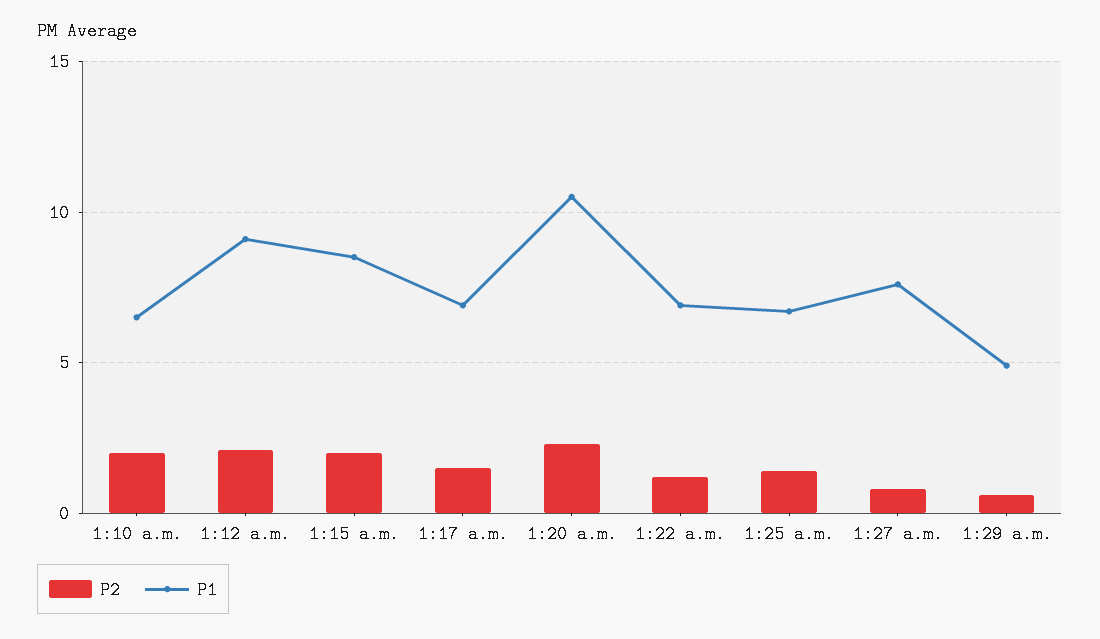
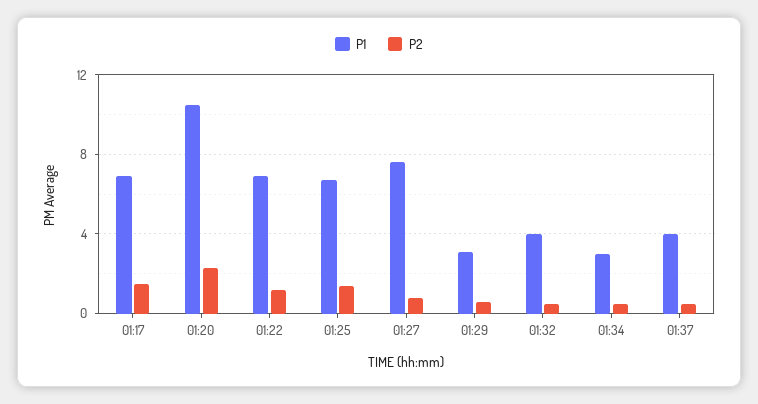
P2, 1:10 a.m.: 2 -> none
P1, 1:10 a.m.: 6.5 -> none
P2, 1:12 a.m.: 2 -> none
P1, 1:12 a.m.: 9 -> none
P2, 1:15 a.m.: 2 -> none
P1, 1:15 a.m.: 8.5 -> none
P1, 1:29 a.m.: 5 -> 3
P1, 01:32: none -> 4
P2, 01:32: none -> 0.5
P1, 01:34: none -> 3
P2, 01:34: none -> 0.5
P1, 01:37: none -> 4
P2, 01:37: none -> 0.5

